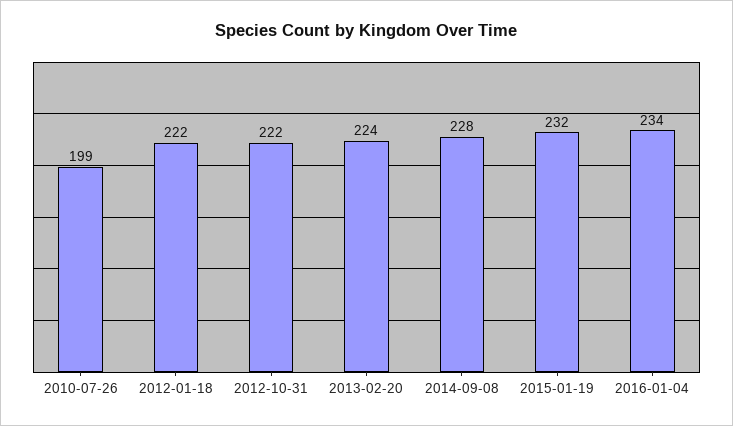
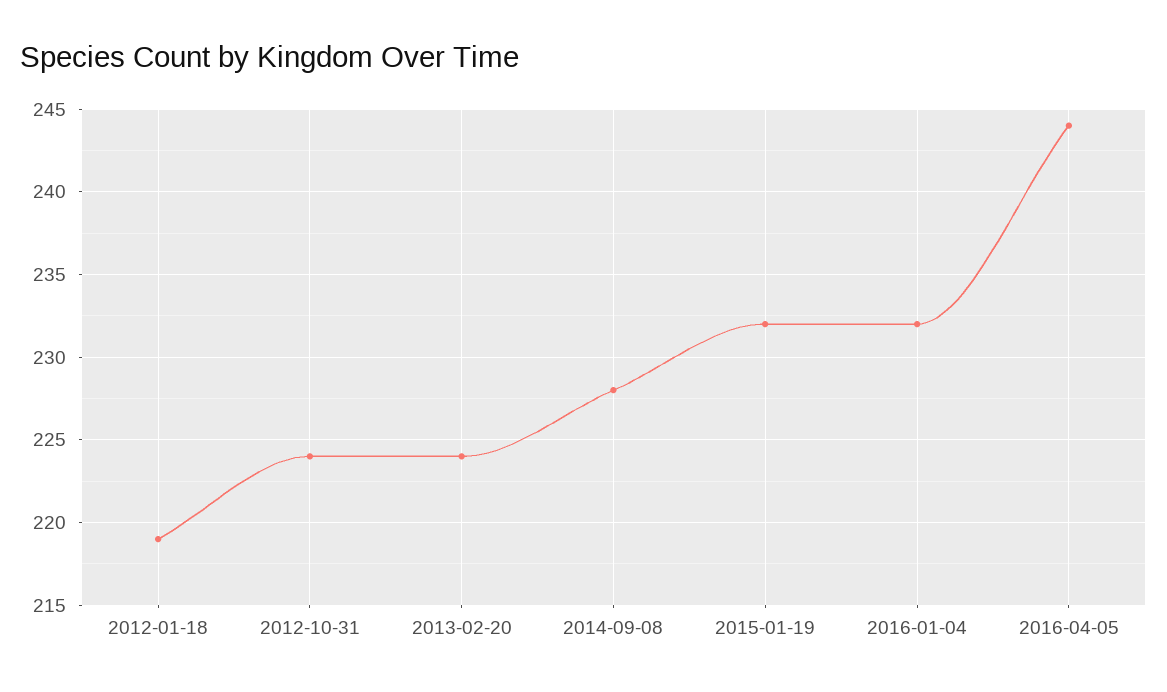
2010-07-26: 199 -> none
2012-01-18: 222 -> 219
2012-10-31: 222 -> 224
2016-01-04: 234 -> 232
2016-04-05: none -> 244

